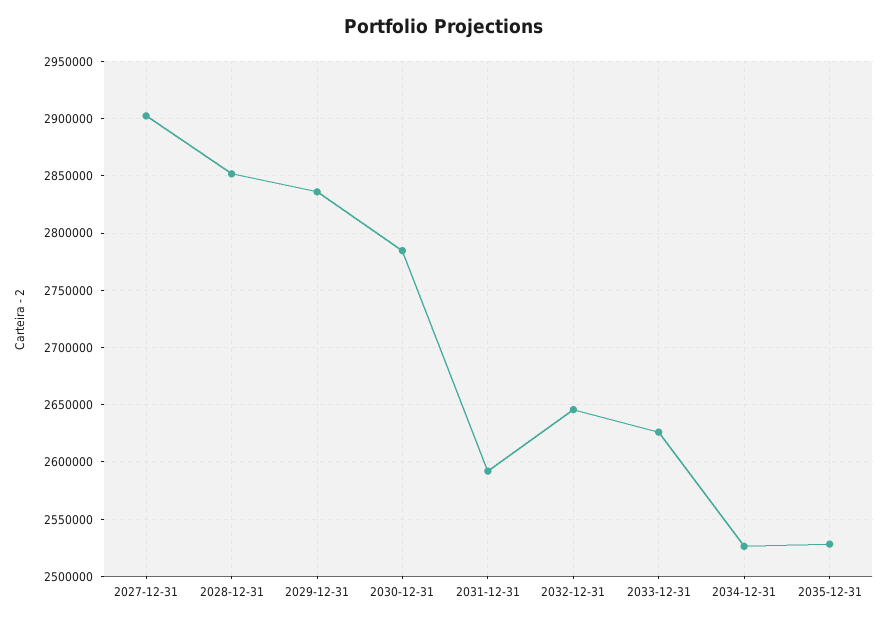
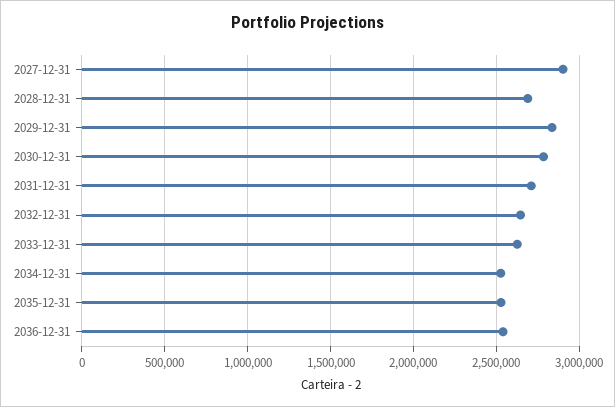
2028-12-31: 2850000 -> 2700000
2031-12-31: 2590000 -> 2700000
2036-12-31: none -> 2550000

